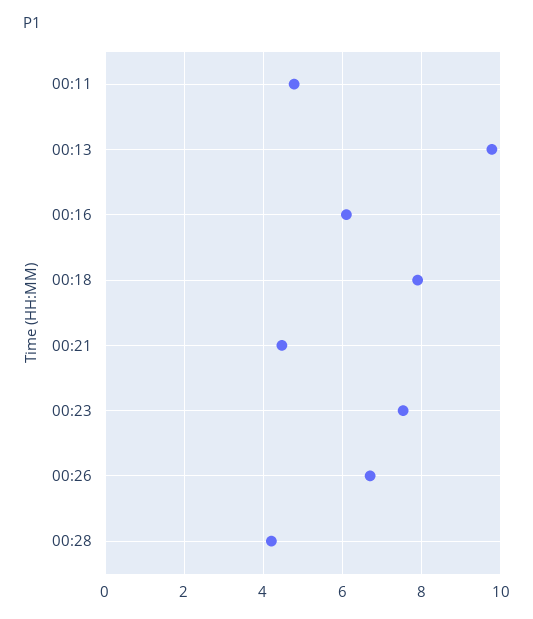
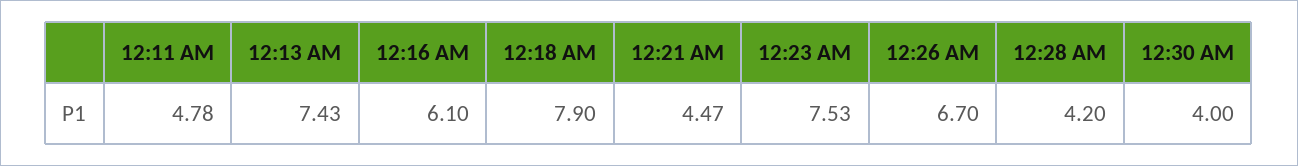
00:13: 9.8 -> 7.43
12:30 AM: none -> 4

